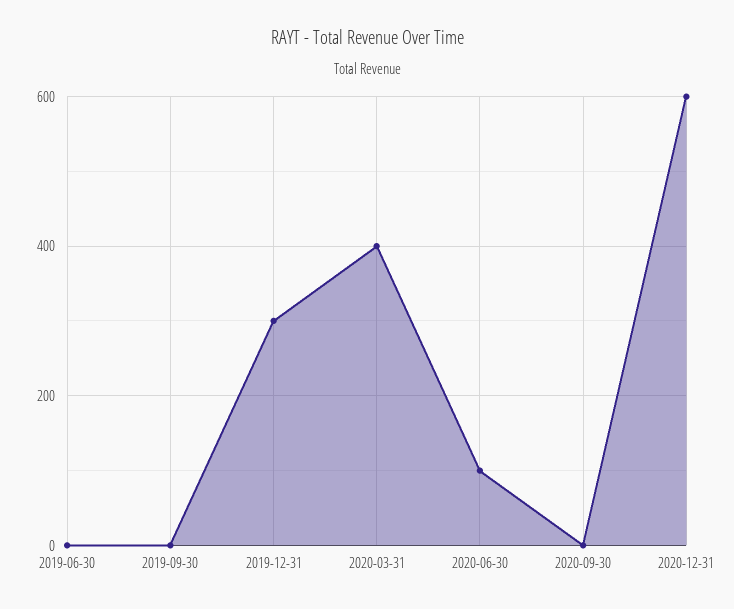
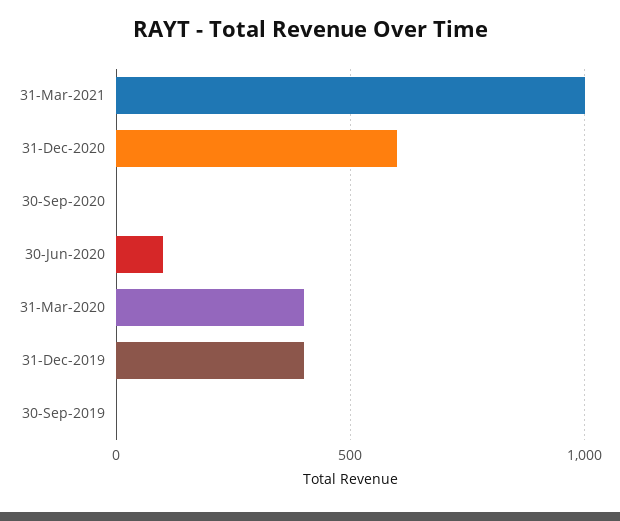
2019-06-30: 0 -> none
2019-12-31: 300 -> 400
31-Mar-2021: none -> 1000

